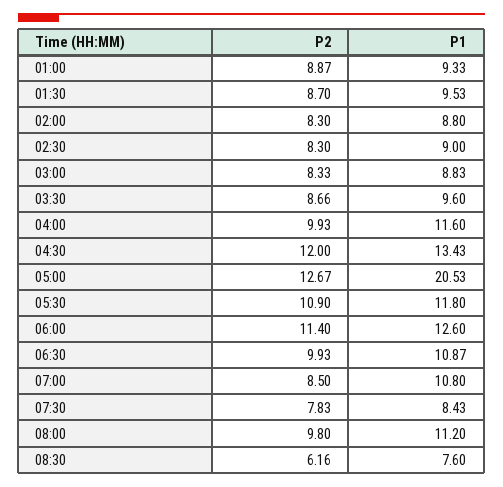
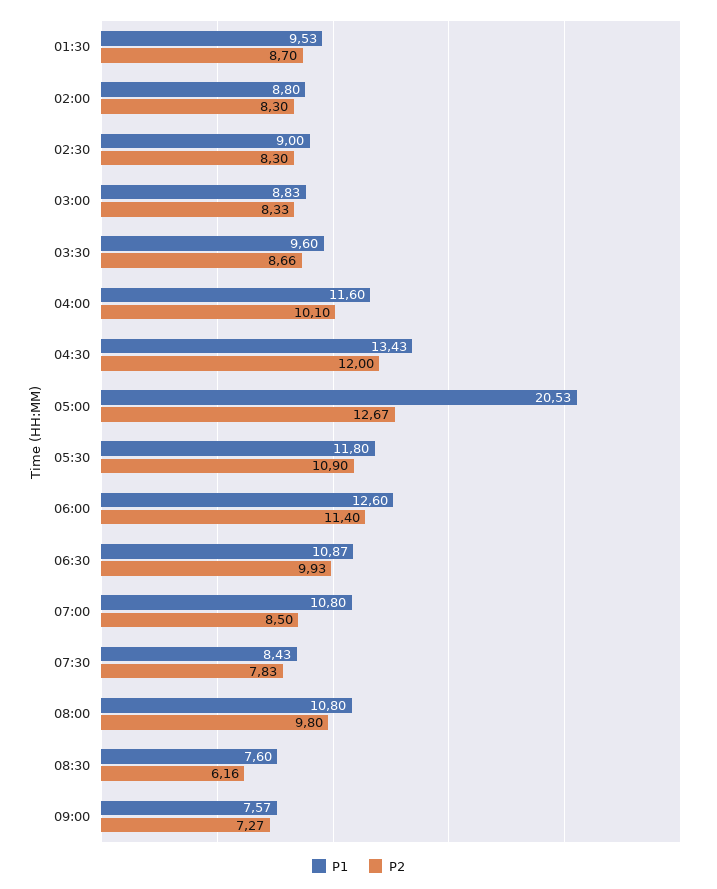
P2, 01:00: 8.87 -> none
P1, 01:00: 9.33 -> none
P2, 04:00: 9.93 -> 10.1
P1, 08:00: 11.2 -> 10.8
P1, 09:00: none -> 7.57
P2, 09:00: none -> 7.27

